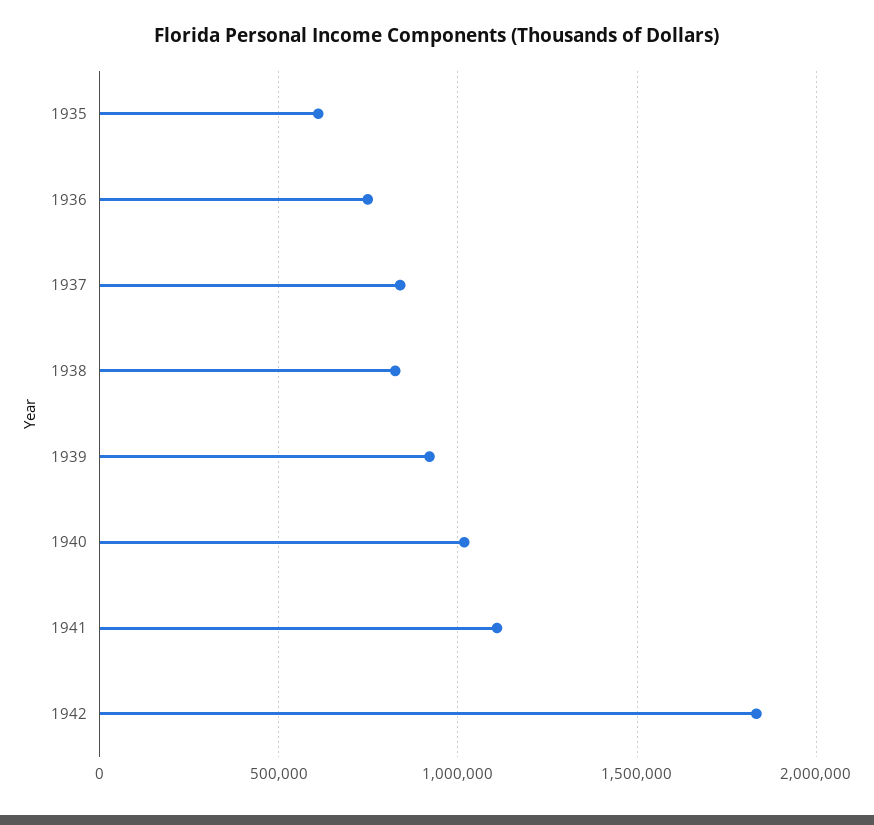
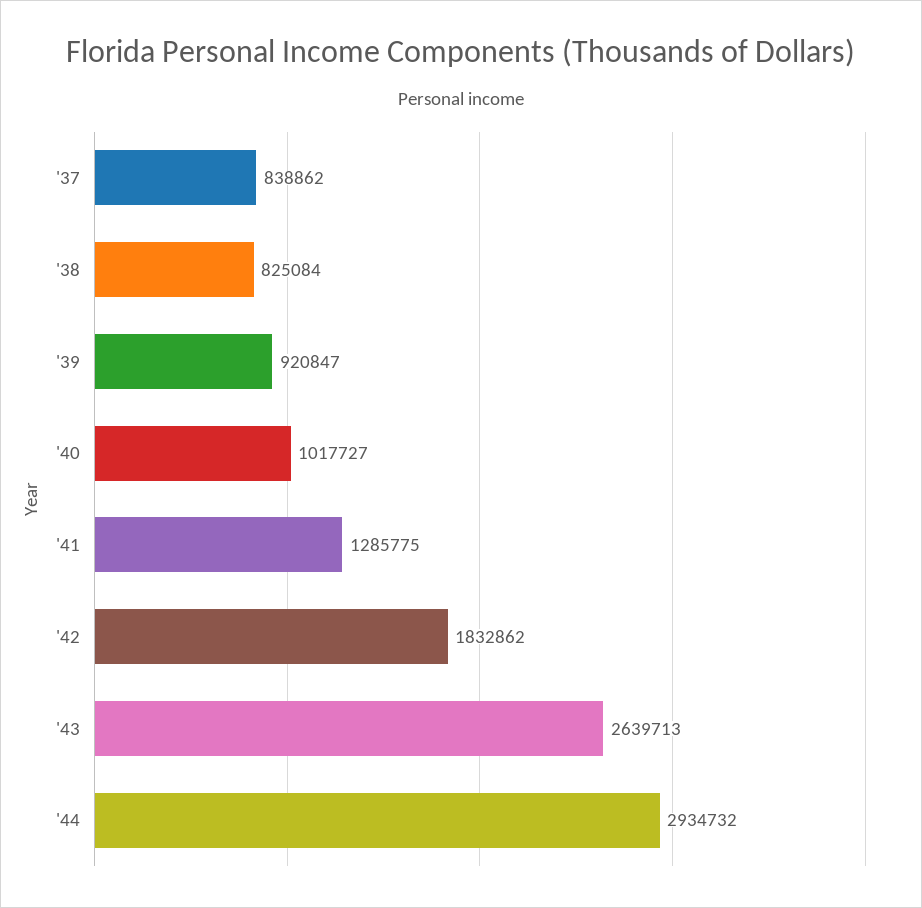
1935: 600000 -> none
1936: 750000 -> none
1941: 1100000 -> 1285775
'43: none -> 2639713
'44: none -> 2934732

